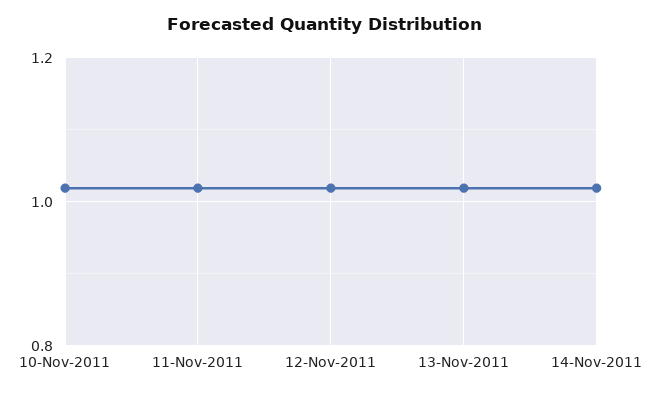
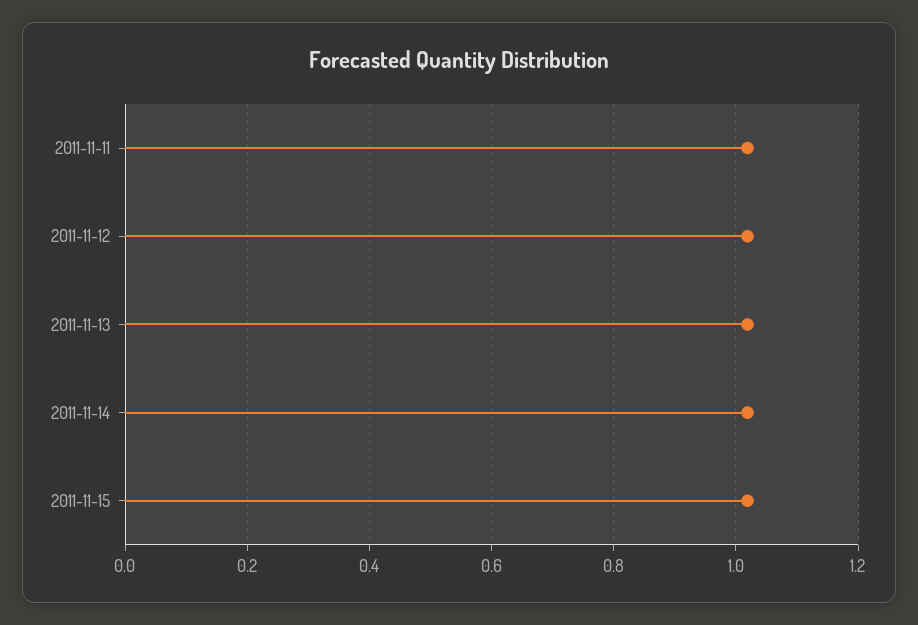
10-Nov-2011: 1.02 -> none
2011-11-15: none -> 1.02

